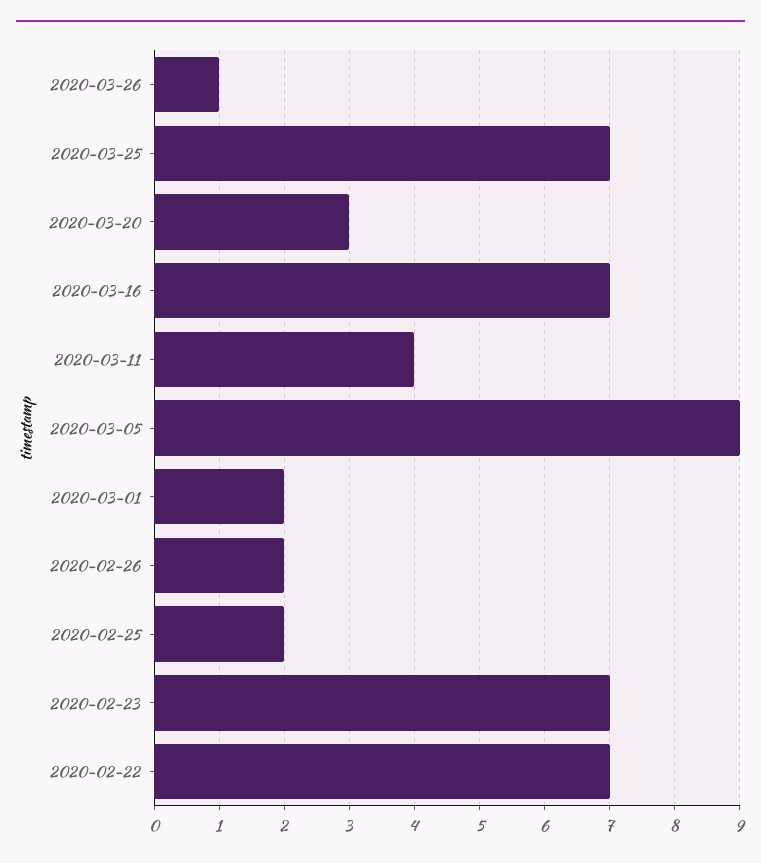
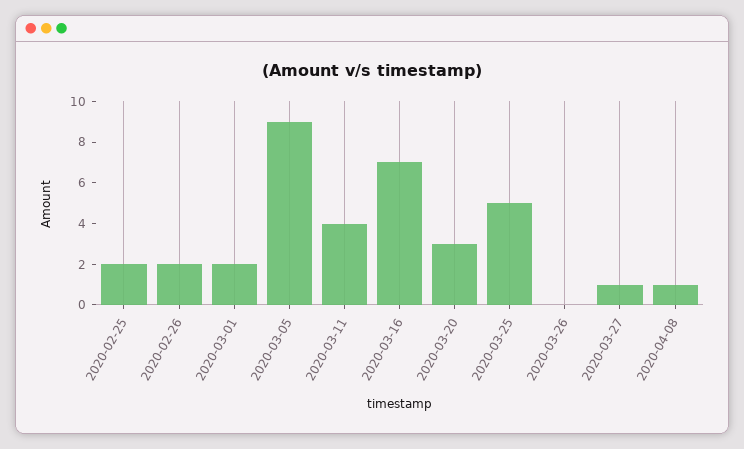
2020-03-26: 1 -> 0
2020-03-25: 7 -> 5
2020-02-23: 7 -> none
2020-02-22: 7 -> none
2020-03-27: none -> 1
2020-04-08: none -> 1

